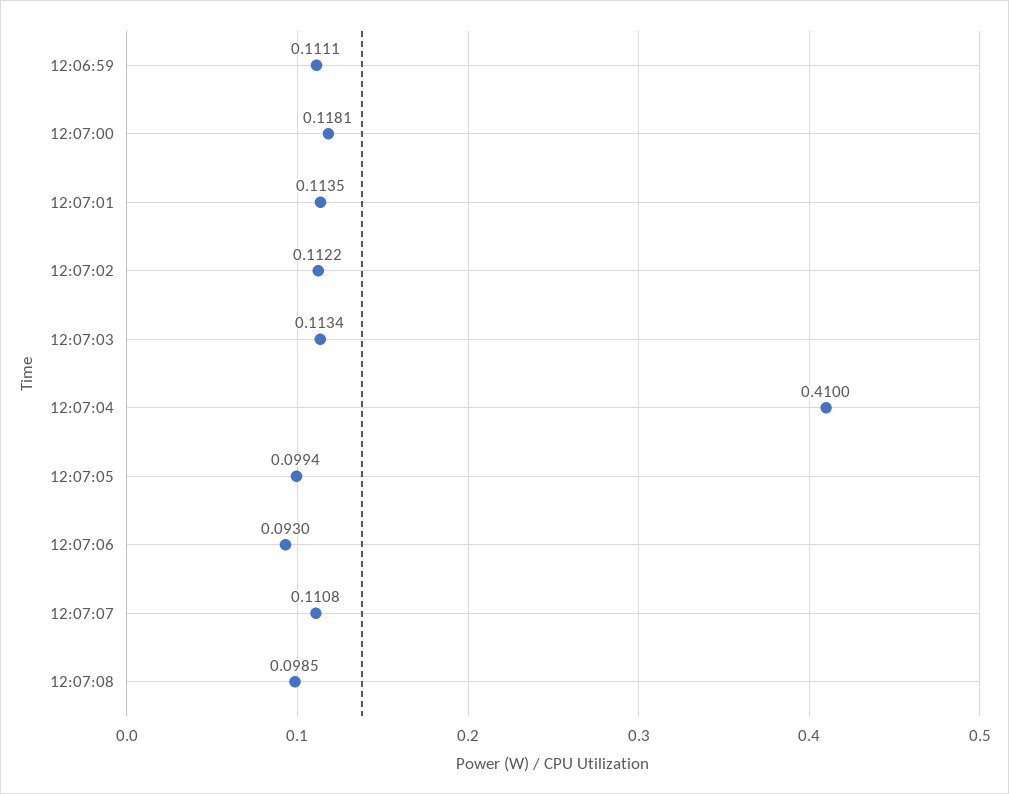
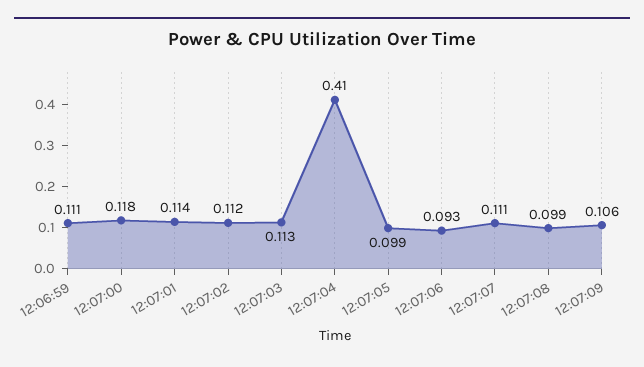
12:07:09: none -> 0.106

